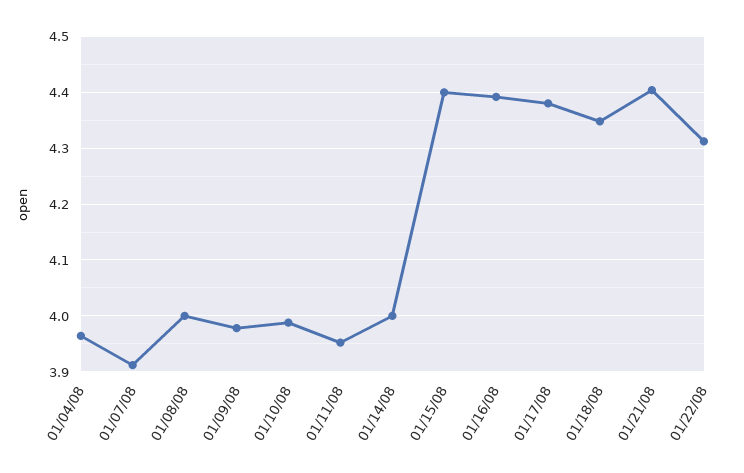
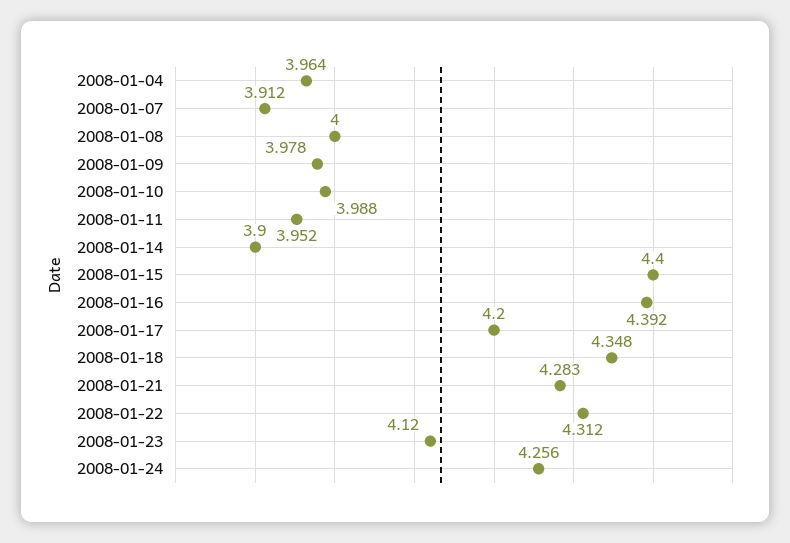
01/14/08: 4 -> 3.9
01/17/08: 4.38 -> 4.2
01/21/08: 4.4 -> 4.283
2008-01-23: none -> 4.12
2008-01-24: none -> 4.256

